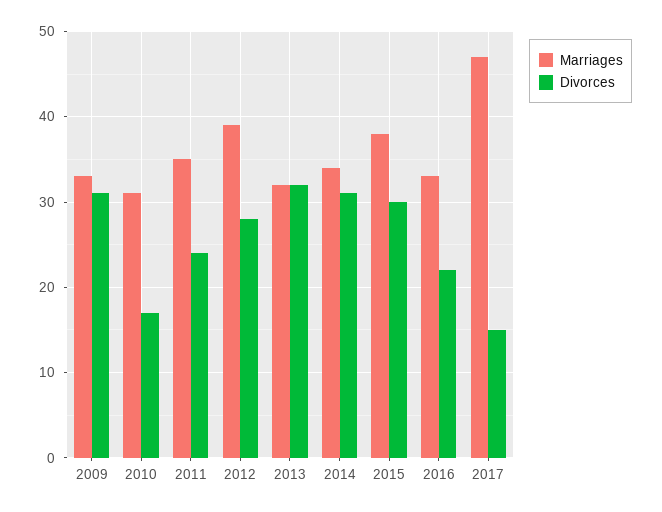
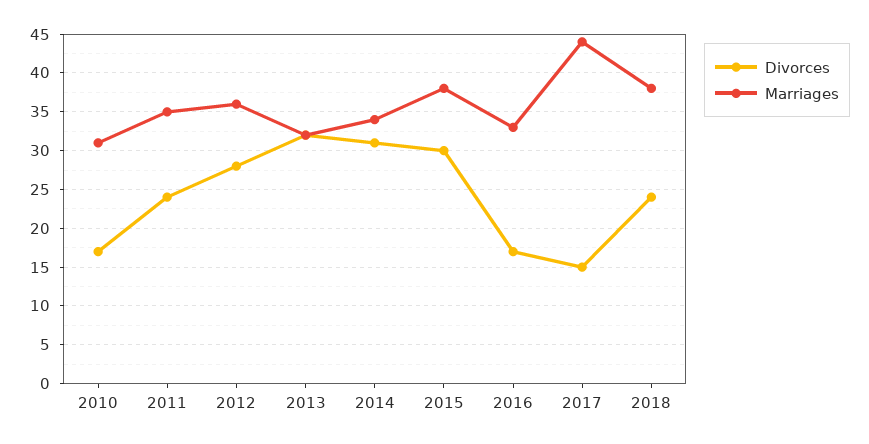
Marriages, 2009: 33 -> none
Divorces, 2009: 31 -> none
Marriages, 2012: 39 -> 36
Divorces, 2016: 22 -> 17
Marriages, 2017: 47 -> 44
Divorces, 2018: none -> 24
Marriages, 2018: none -> 38

